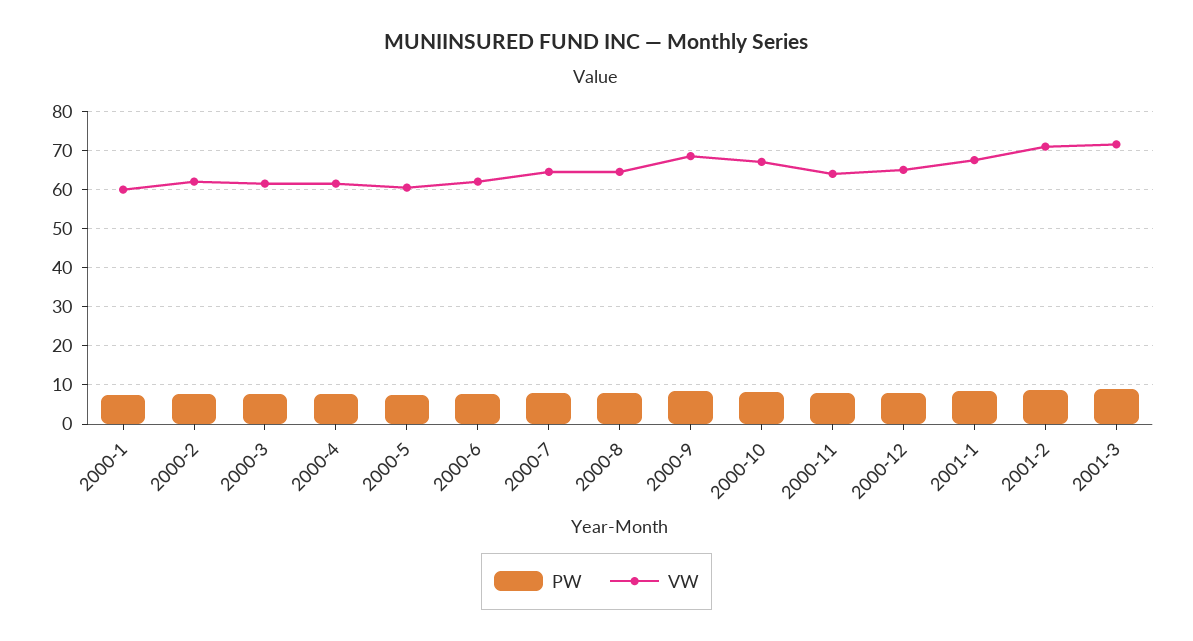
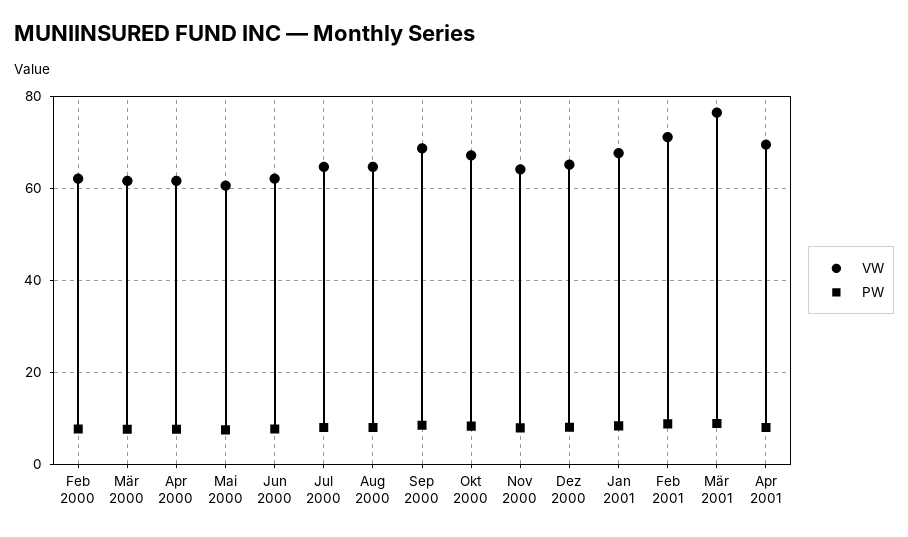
PW, 2000-1: 8 -> none
VW, 2000-1: 60 -> none
VW, 2001-3: 72 -> 76
VW, Apr 2001: none -> 70
PW, Apr 2001: none -> 8

